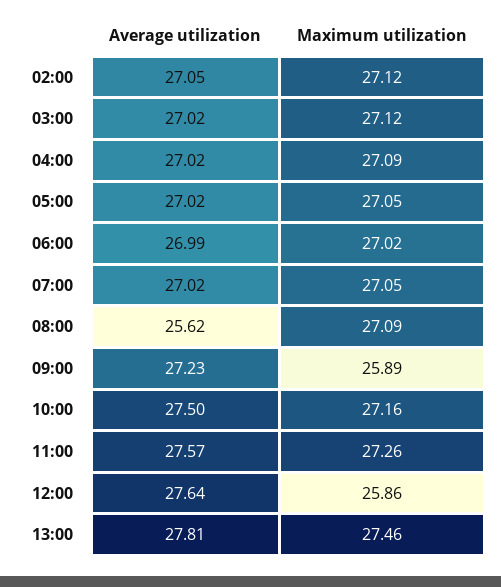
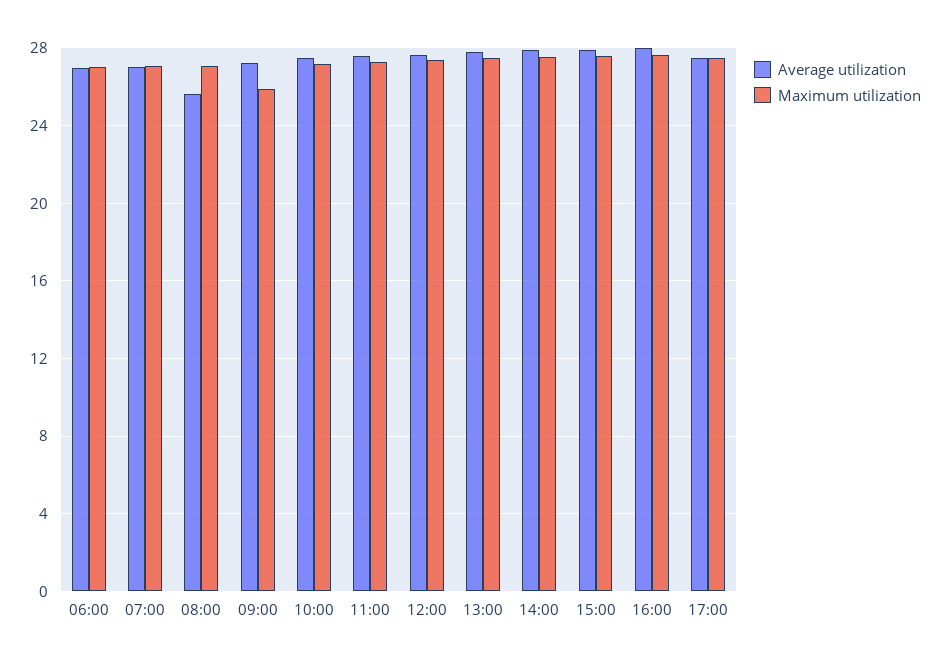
Average utilization, 02:00: 27.05 -> none
Maximum utilization, 02:00: 27.12 -> none
Average utilization, 03:00: 27.02 -> none
Maximum utilization, 03:00: 27.12 -> none
Average utilization, 04:00: 27.02 -> none
Maximum utilization, 04:00: 27.09 -> none
Average utilization, 05:00: 27.02 -> none
Maximum utilization, 05:00: 27.05 -> none
Maximum utilization, 12:00: 25.86 -> 27.5
Average utilization, 14:00: none -> 28
Maximum utilization, 14:00: none -> 27.5
Average utilization, 15:00: none -> 28
Maximum utilization, 15:00: none -> 27.5
Average utilization, 16:00: none -> 28
Maximum utilization, 16:00: none -> 27.5
Average utilization, 17:00: none -> 27.5
Maximum utilization, 17:00: none -> 27.5

